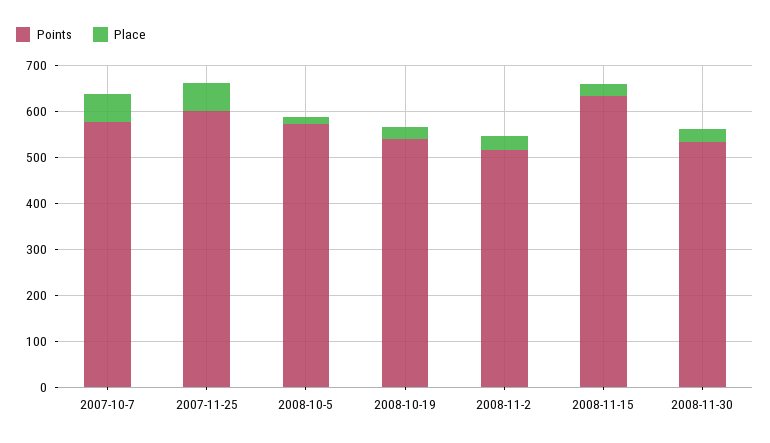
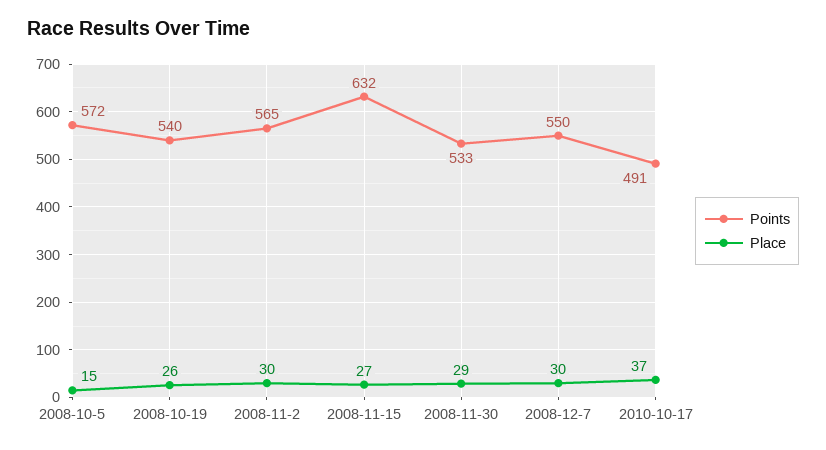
Points, 2007-10-7: 580 -> none
Place, 2007-10-7: 60 -> none
Points, 2007-11-25: 600 -> none
Place, 2007-11-25: 60 -> none
Points, 2008-11-2: 520 -> 565
Points, 2008-12-7: none -> 550
Place, 2008-12-7: none -> 30
Points, 2010-10-17: none -> 491
Place, 2010-10-17: none -> 37

